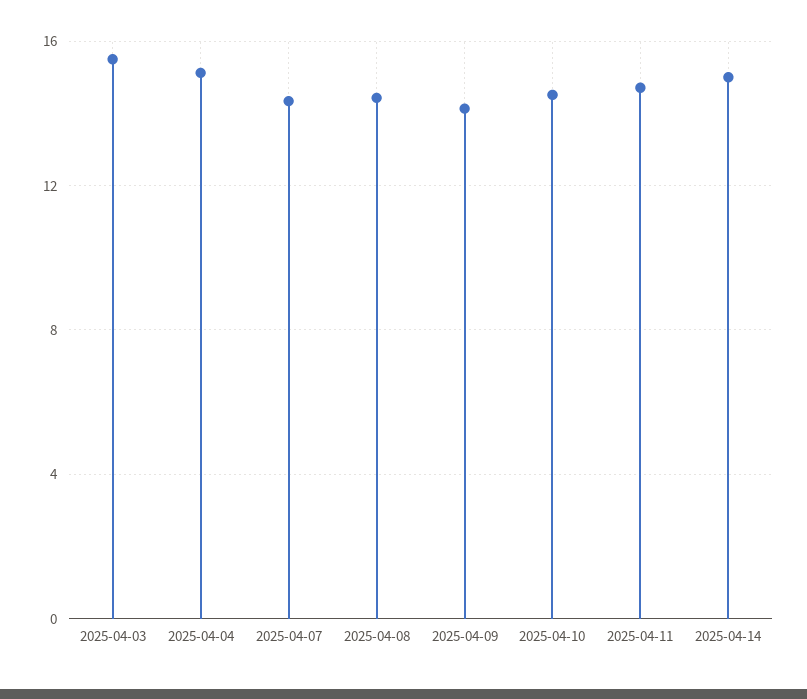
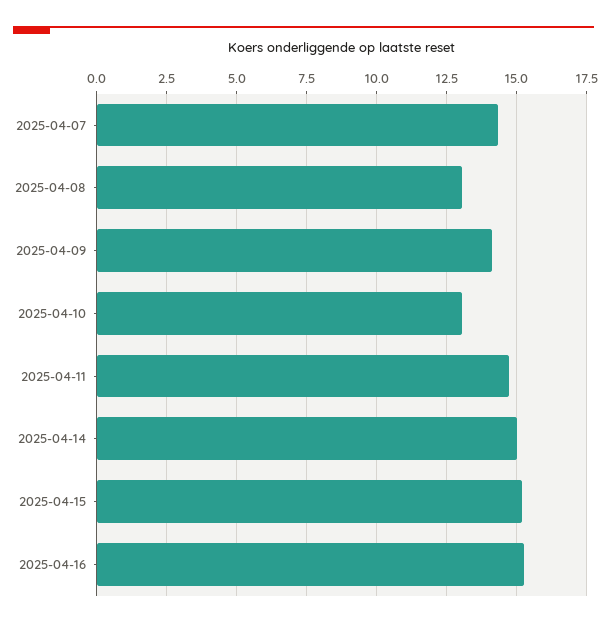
2025-04-03: 15.5 -> none
2025-04-04: 15 -> none
2025-04-08: 14.5 -> 13
2025-04-10: 14.5 -> 13
2025-04-15: none -> 15.25
2025-04-16: none -> 15.25

